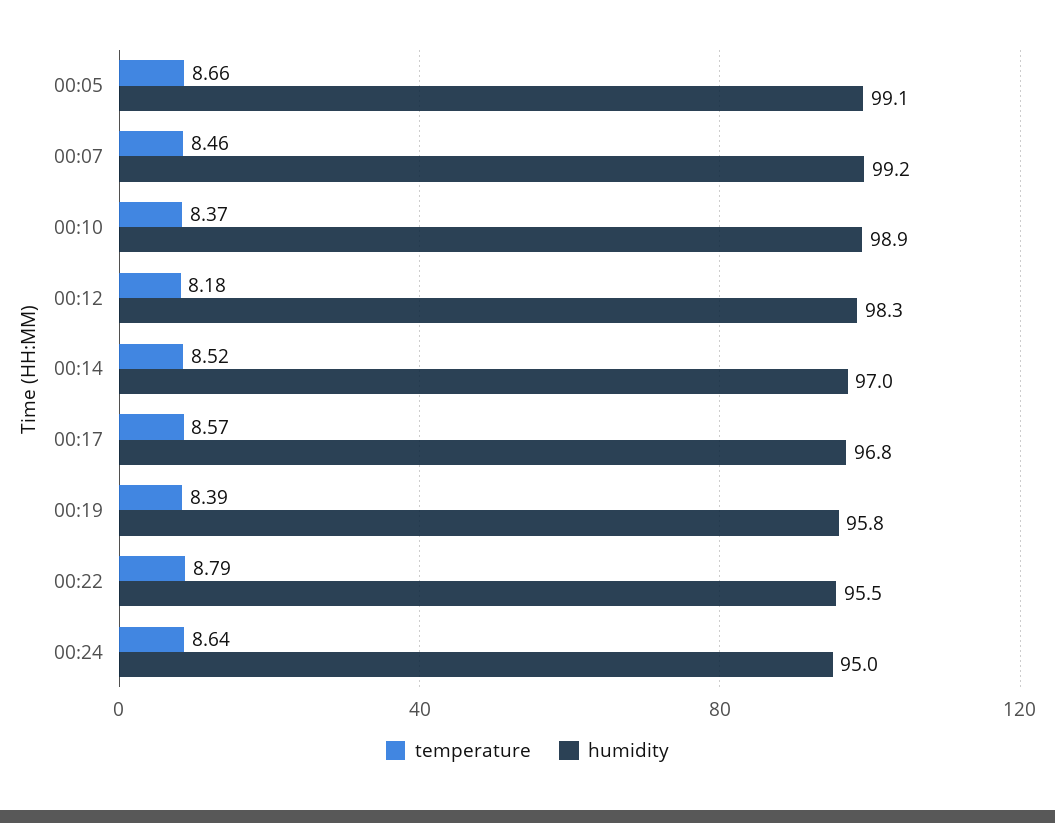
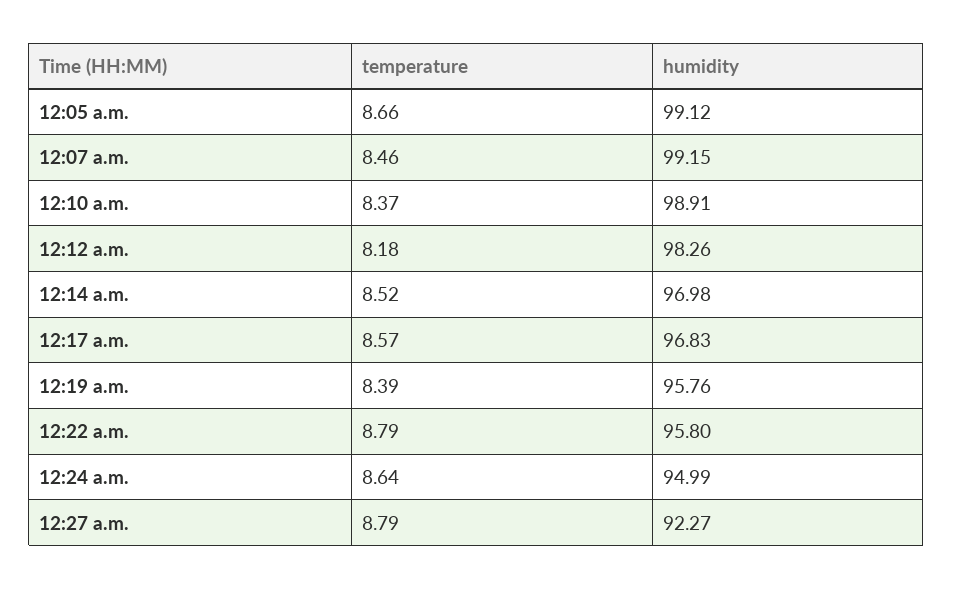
humidity, 00:22: 95.5 -> 95.8
temperature, 12:27 a.m.: none -> 8.79
humidity, 12:27 a.m.: none -> 92.27

